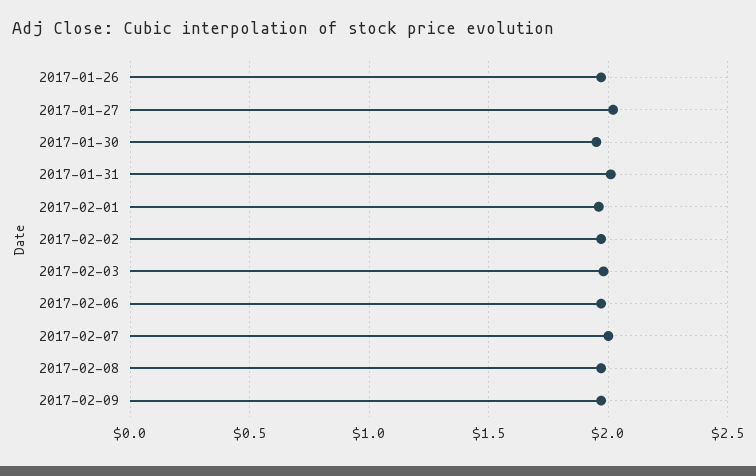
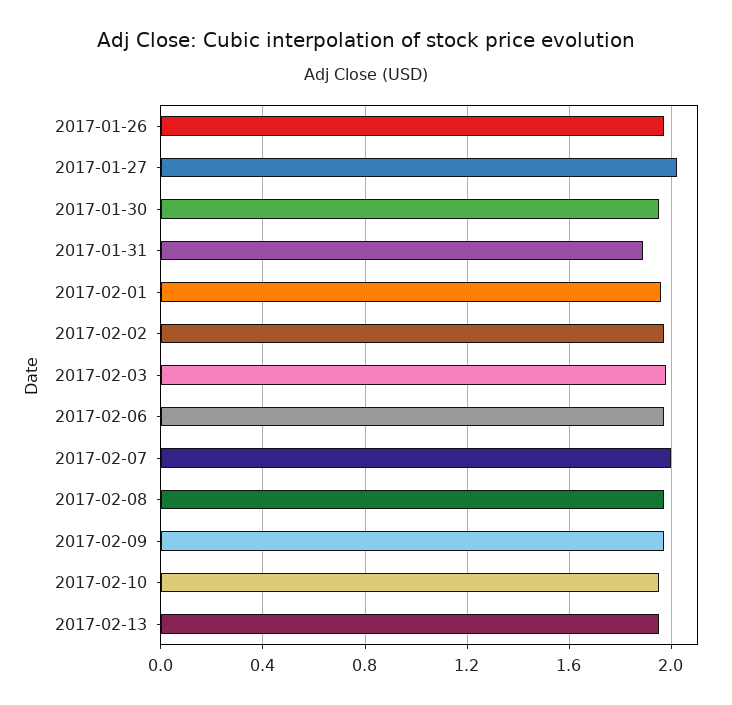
2017-01-31: 2 -> 1.9
2017-02-10: none -> 1.95
2017-02-13: none -> 1.95

